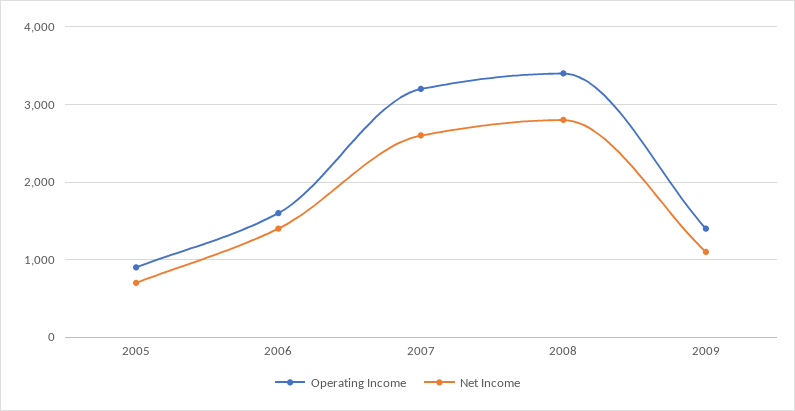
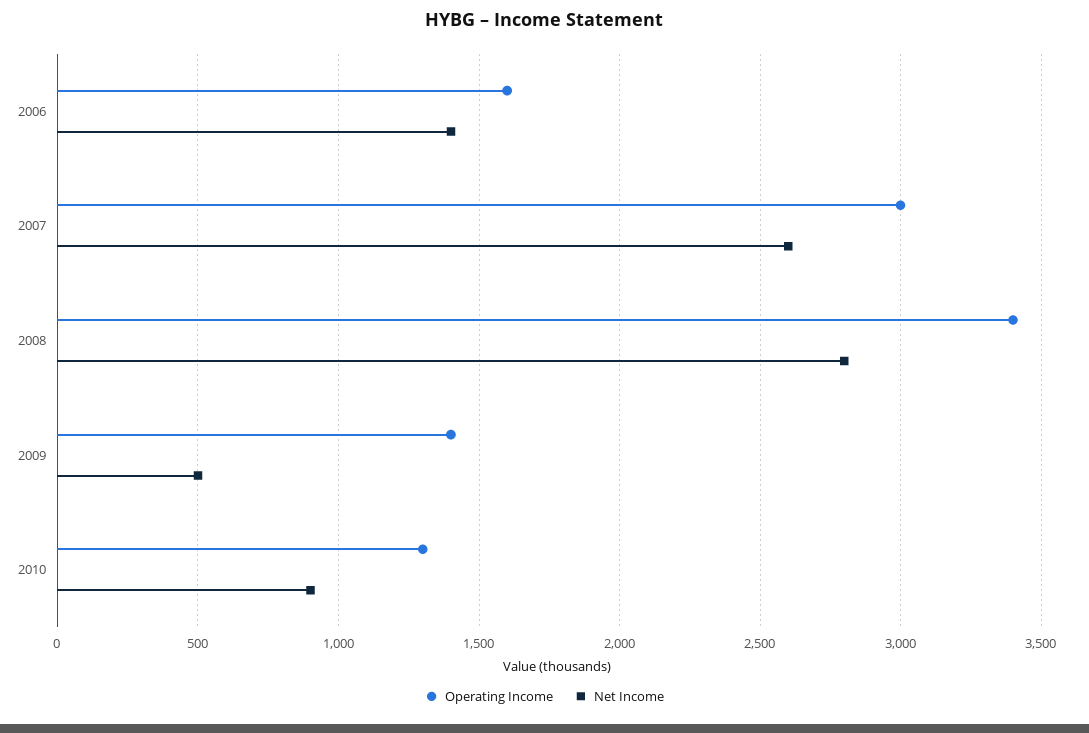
Operating Income, 2005: 900 -> none
Net Income, 2005: 700 -> none
Operating Income, 2007: 3200 -> 3000
Net Income, 2009: 1100 -> 500
Operating Income, 2010: none -> 1300
Net Income, 2010: none -> 900

